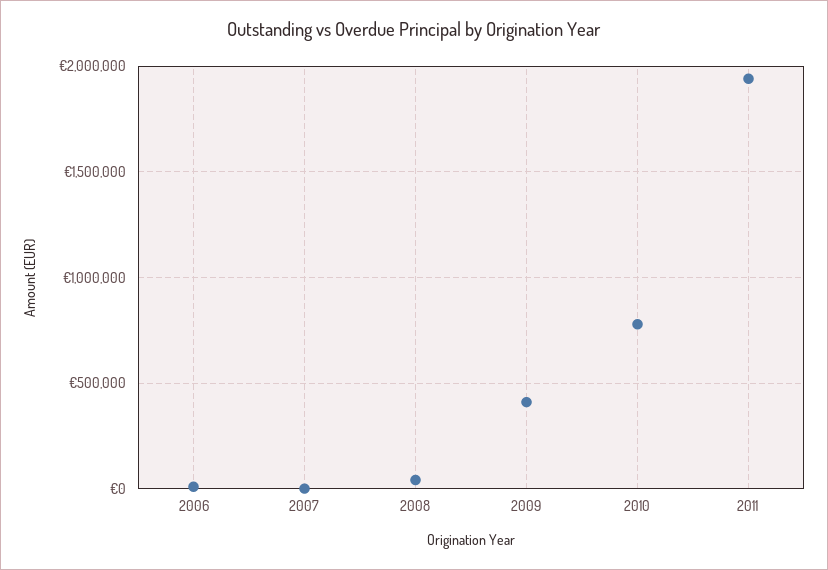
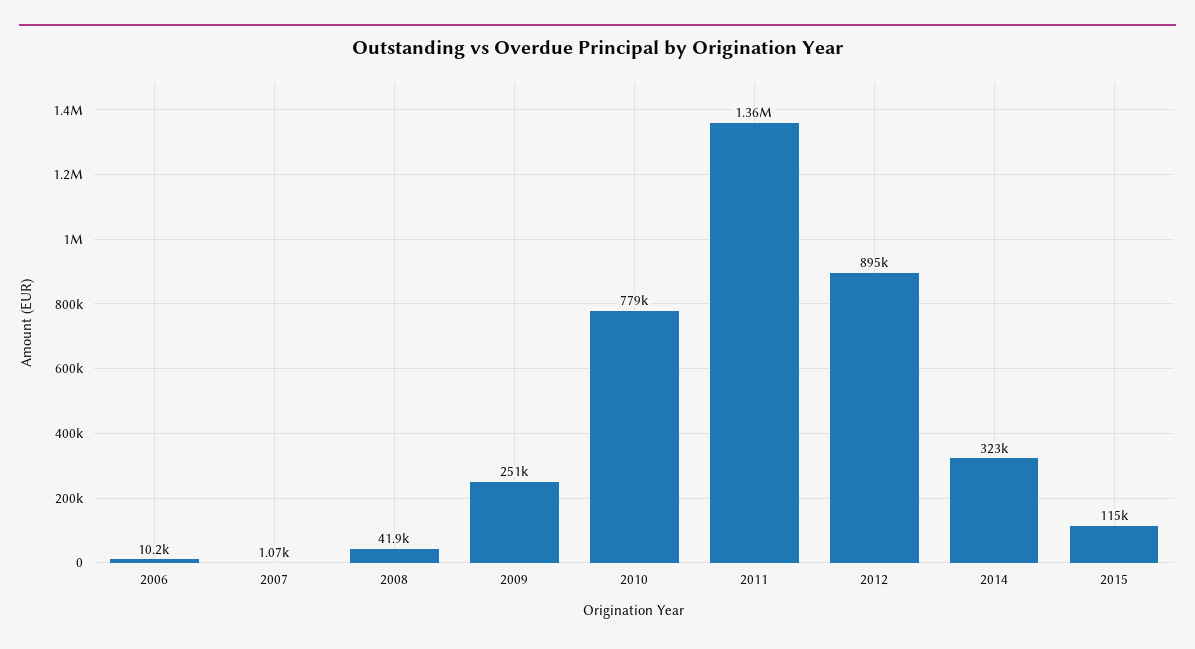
2009: 400000 -> 251000
2011: 1950000 -> 1360000
2012: none -> 895000
2014: none -> 323000
2015: none -> 115000

